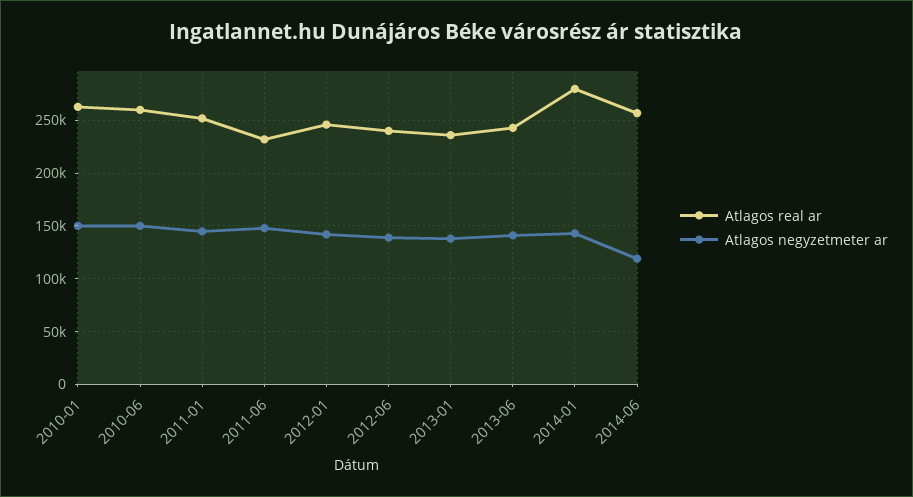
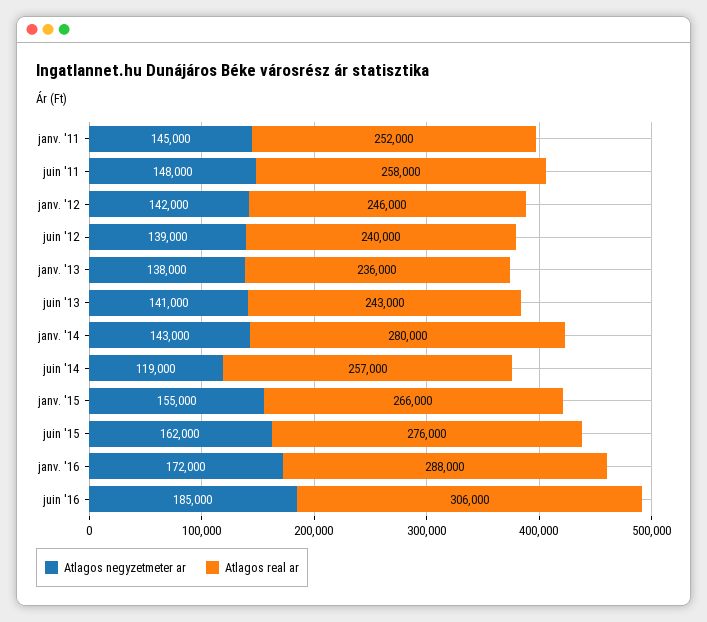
Atlagos real ar, 2010-01: 260000 -> none
Atlagos negyzetmeter ar, 2010-01: 150000 -> none
Atlagos real ar, 2010-06: 260000 -> none
Atlagos negyzetmeter ar, 2010-06: 150000 -> none
Atlagos real ar, 2011-06: 230000 -> 258000
Atlagos negyzetmeter ar, janv. '15: none -> 155000
Atlagos real ar, janv. '15: none -> 266000
Atlagos negyzetmeter ar, juin '15: none -> 162000
Atlagos real ar, juin '15: none -> 276000
Atlagos negyzetmeter ar, janv. '16: none -> 172000
Atlagos real ar, janv. '16: none -> 288000
Atlagos negyzetmeter ar, juin '16: none -> 185000
Atlagos real ar, juin '16: none -> 306000

